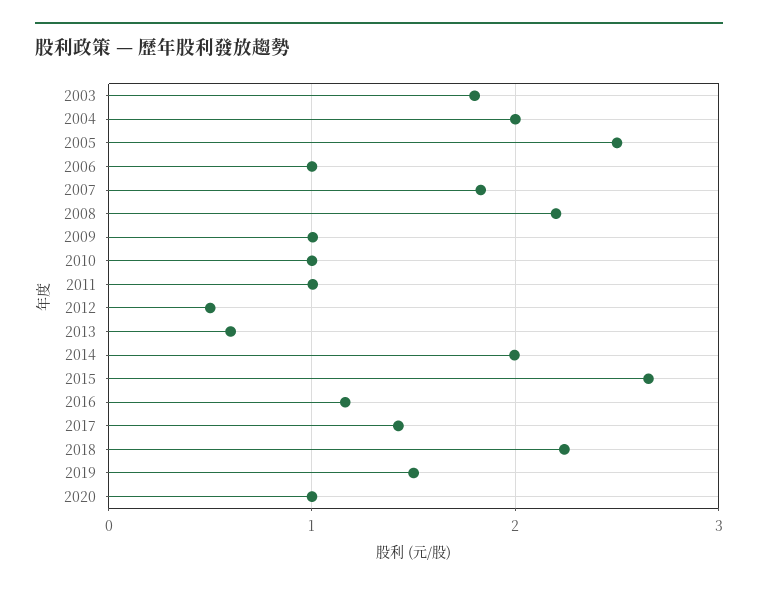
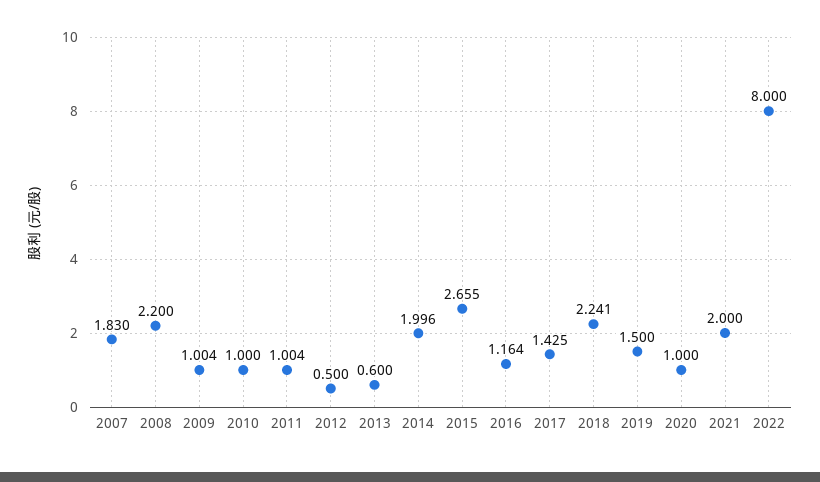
2003: 1.8 -> none
2004: 2 -> none
2005: 2.5 -> none
2006: 1 -> none
2021: none -> 2
2022: none -> 8

